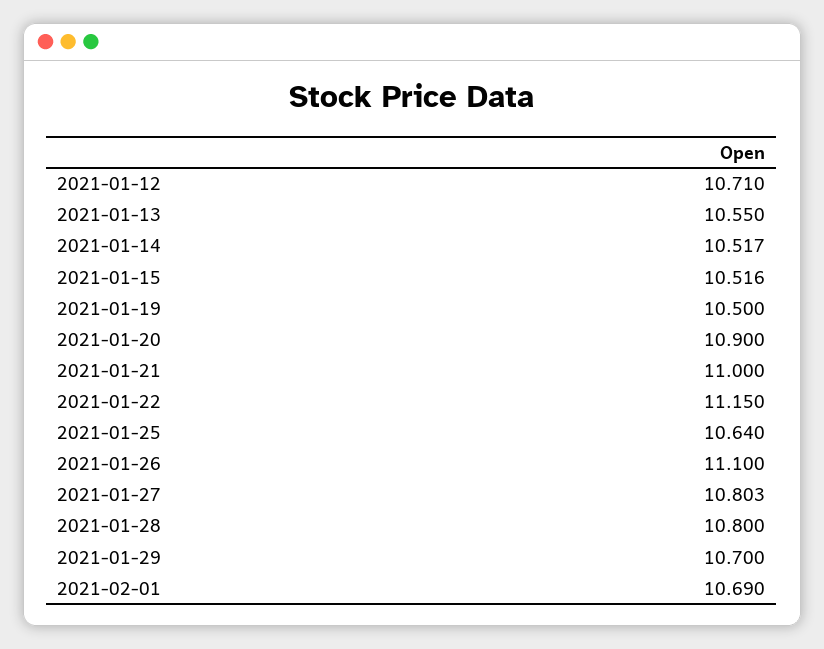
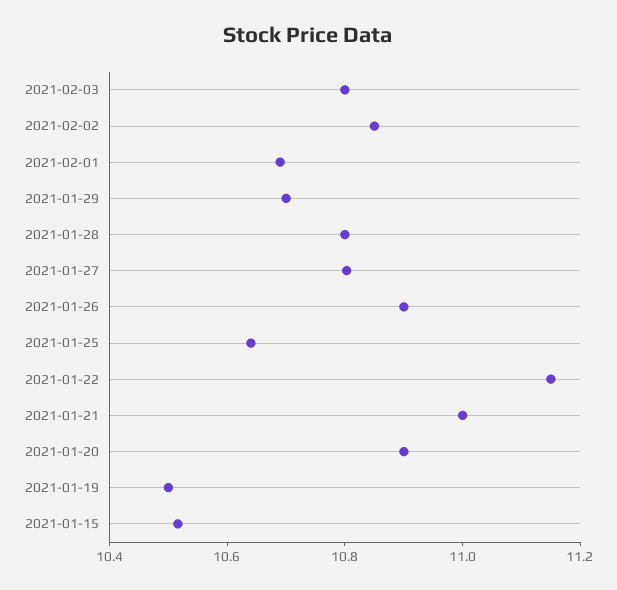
2021-01-12: 10.71 -> none
2021-01-13: 10.55 -> none
2021-01-14: 10.517 -> none
2021-01-26: 11.1 -> 10.9
2021-02-03: none -> 10.8
2021-02-02: none -> 10.85

